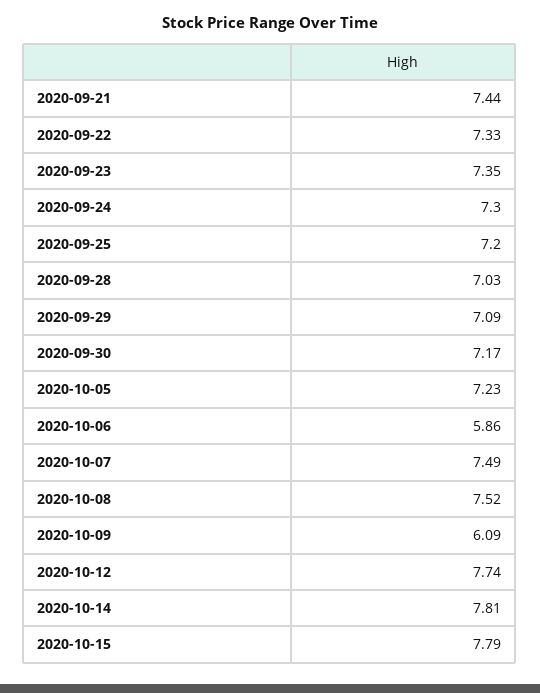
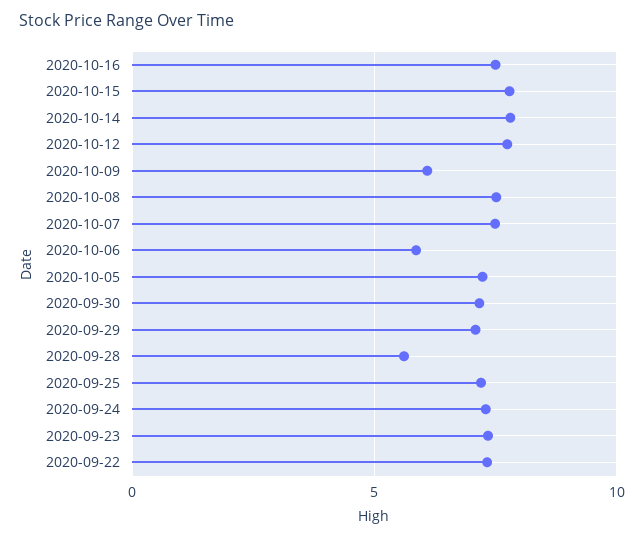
2020-09-21: 7.44 -> none
2020-09-28: 7.03 -> 5.5
2020-10-16: none -> 7.5

